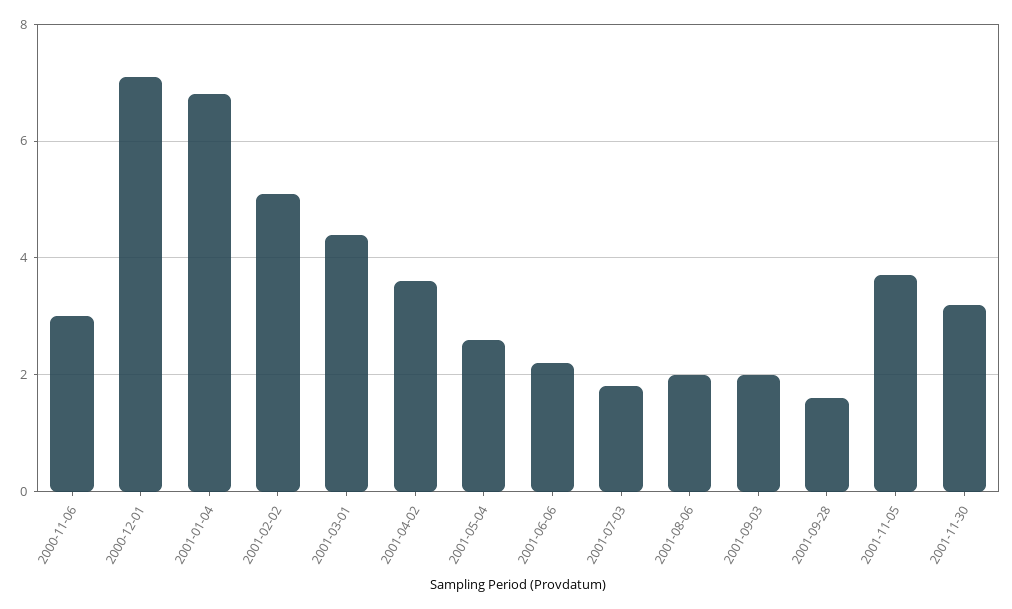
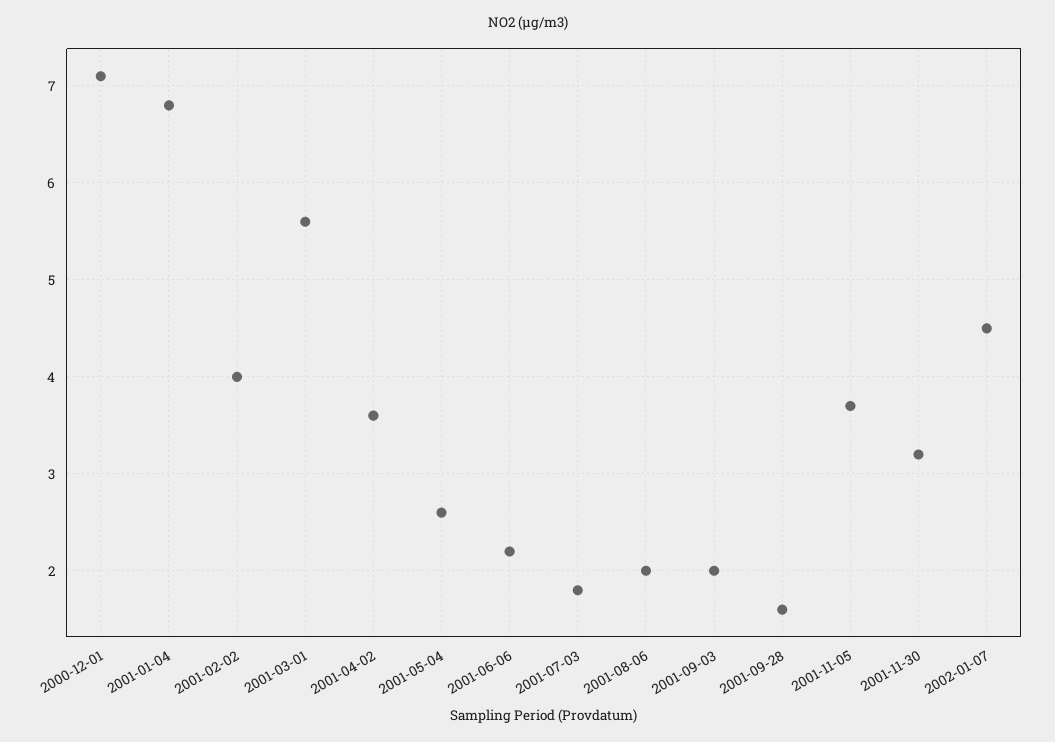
2000-11-06: 3 -> none
2001-02-02: 5 -> 4
2001-03-01: 4.5 -> 5.6
2002-01-07: none -> 4.5

